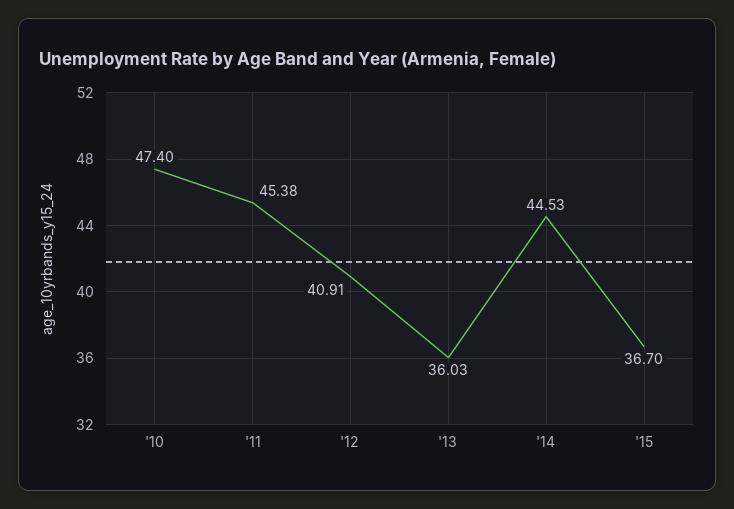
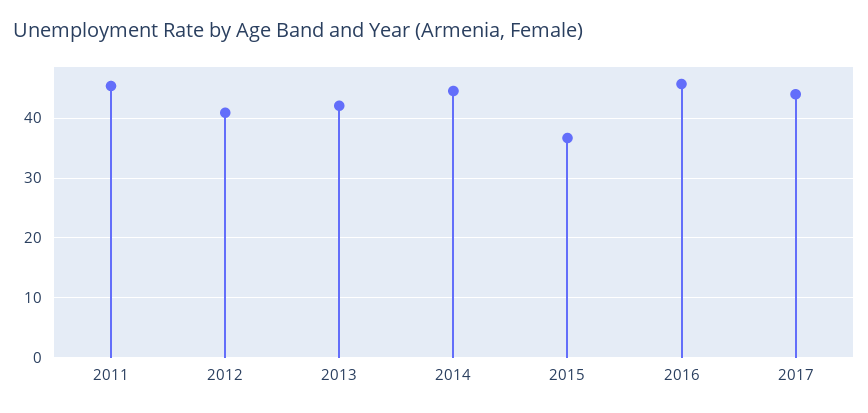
'10: 47.4 -> none
'13: 36.03 -> 42
2016: none -> 46
2017: none -> 44

